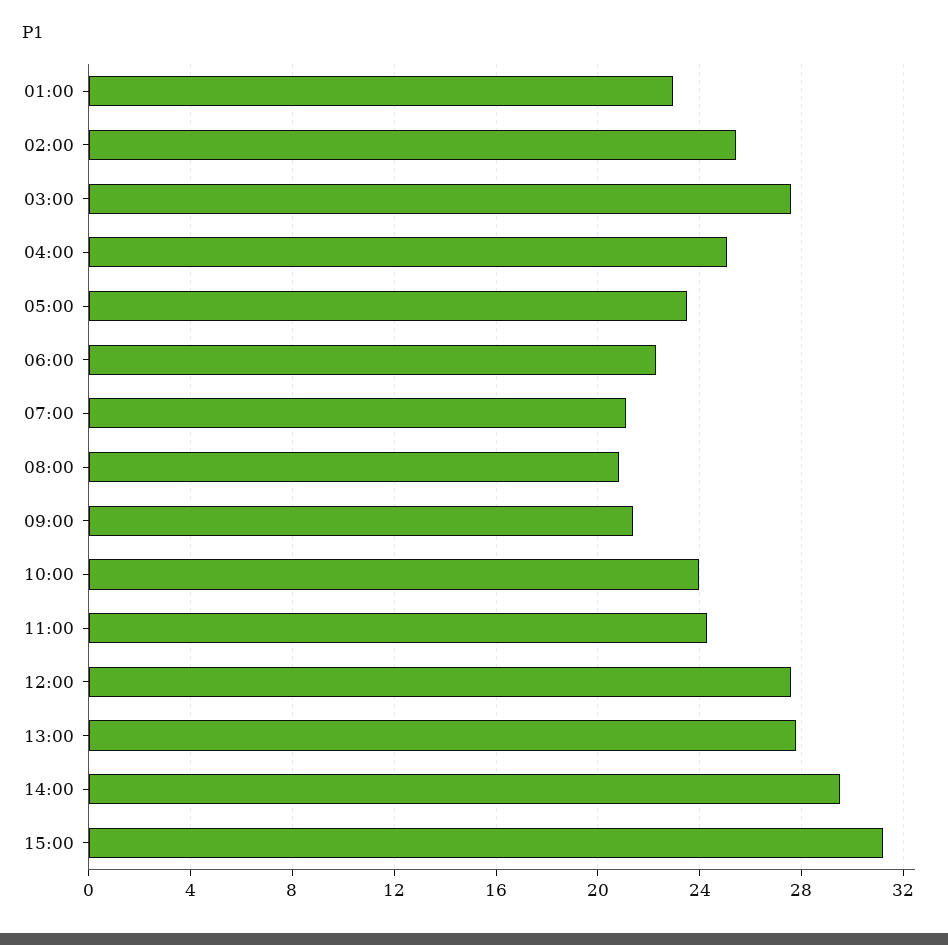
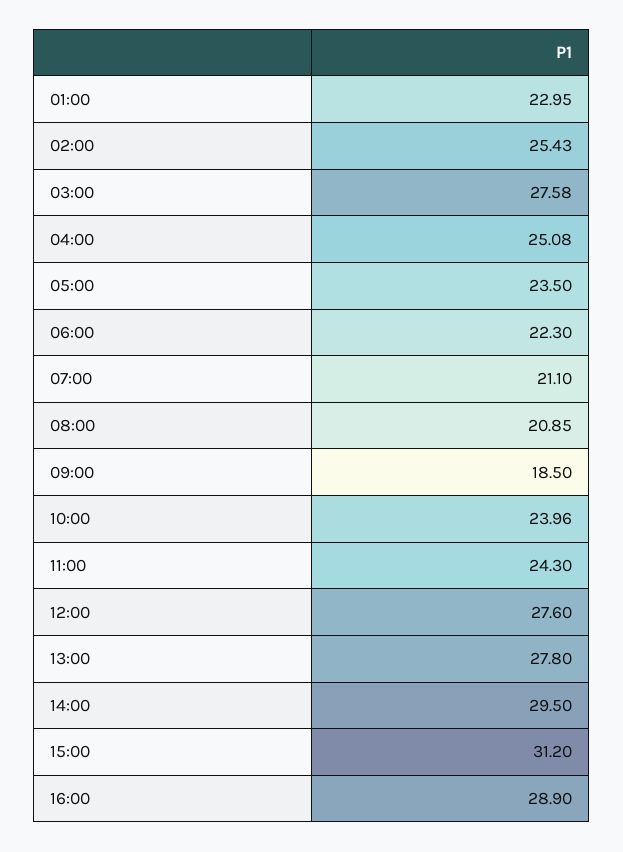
09:00: 21.5 -> 18.5
16:00: none -> 28.9

